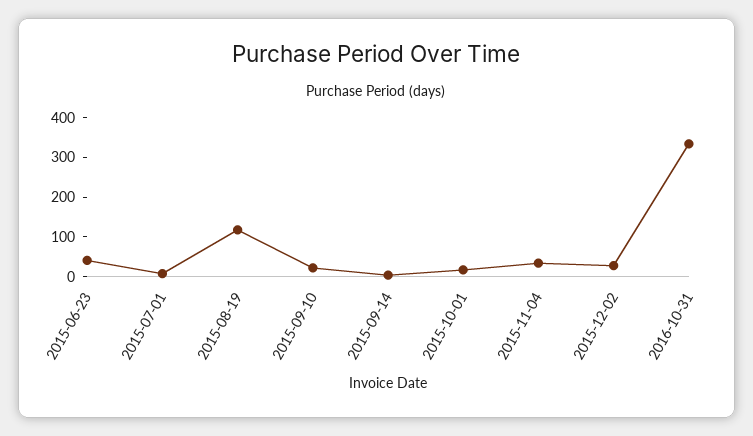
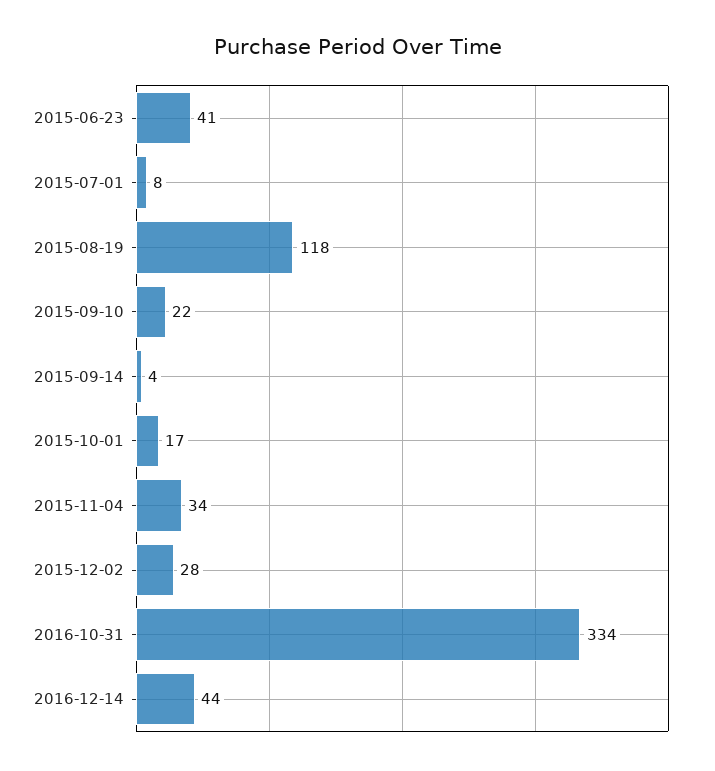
2016-12-14: none -> 44

